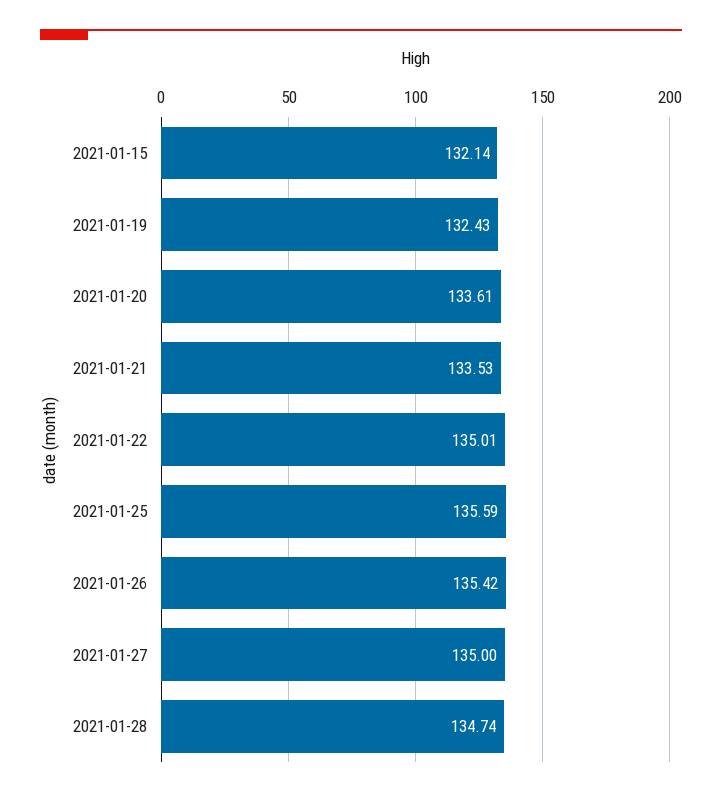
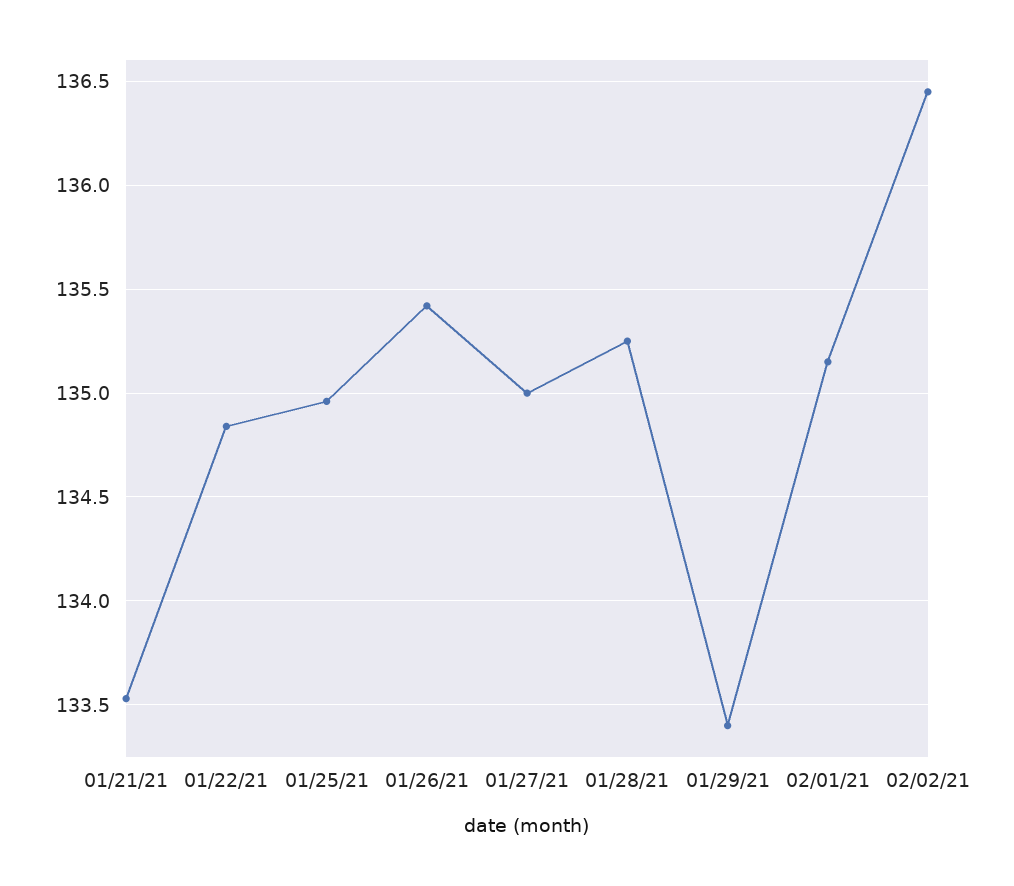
2021-01-15: 132.14 -> none
2021-01-19: 132.43 -> none
2021-01-20: 133.61 -> none
2021-01-22: 135.01 -> 134.85
2021-01-25: 135.59 -> 134.95
2021-01-28: 134.74 -> 135.25
01/29/21: none -> 133.4
02/01/21: none -> 135.15
02/02/21: none -> 136.45

